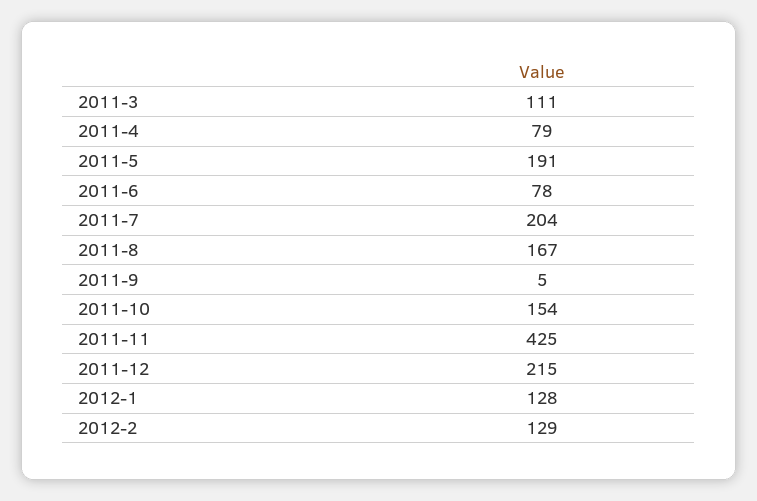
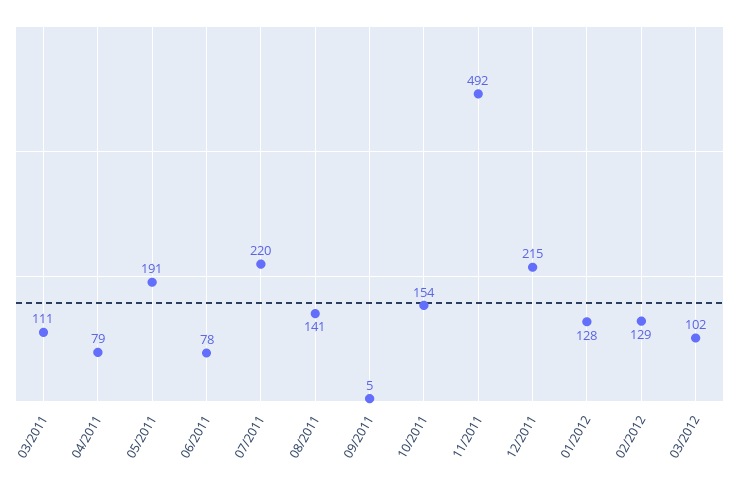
2011-7: 204 -> 220
2011-8: 167 -> 141
2011-11: 425 -> 492
03/2012: none -> 102

